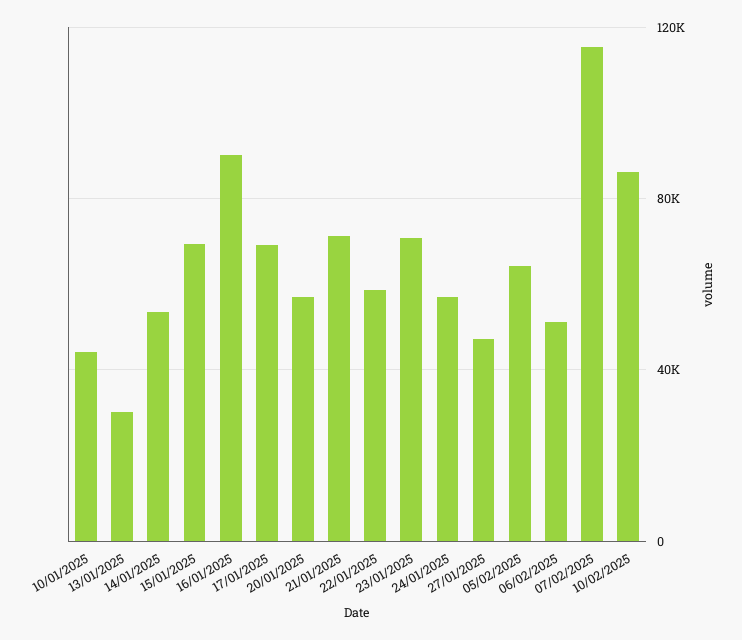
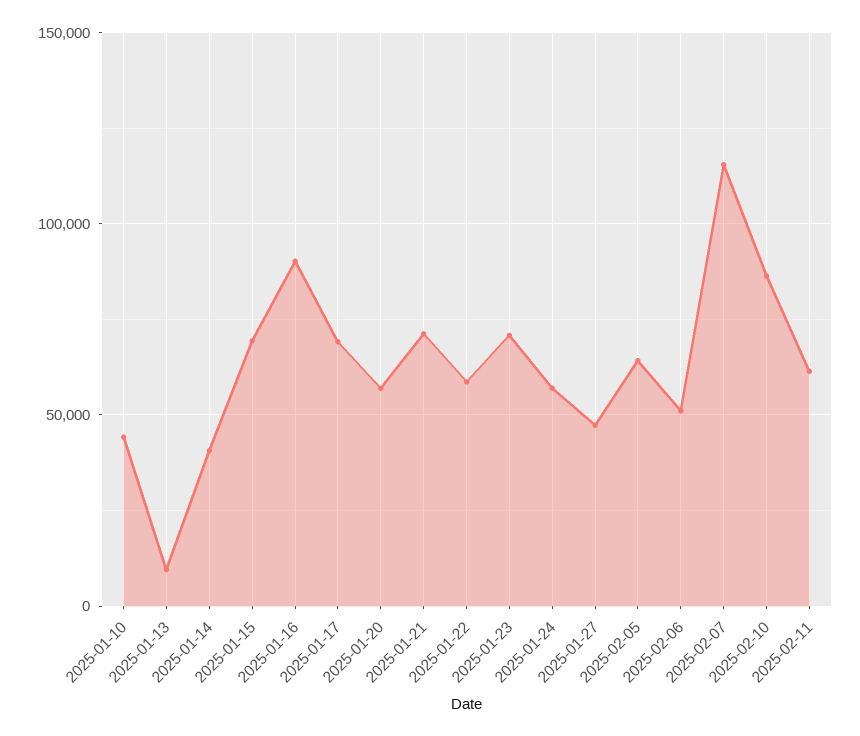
13/01/2025: 30000 -> 10000
14/01/2025: 55000 -> 40000
2025-02-11: none -> 60000

